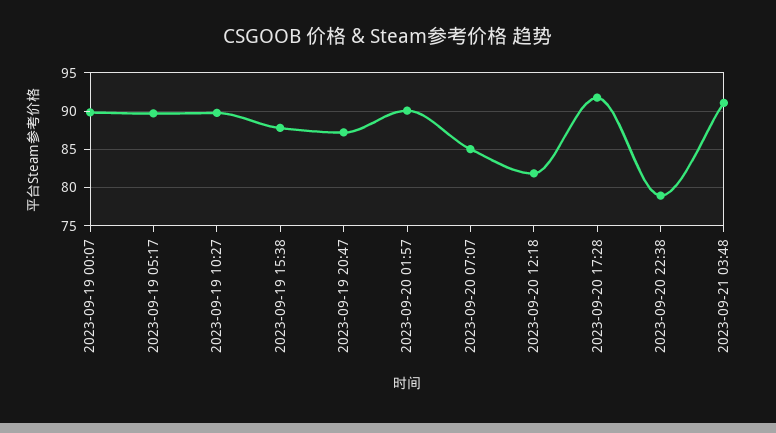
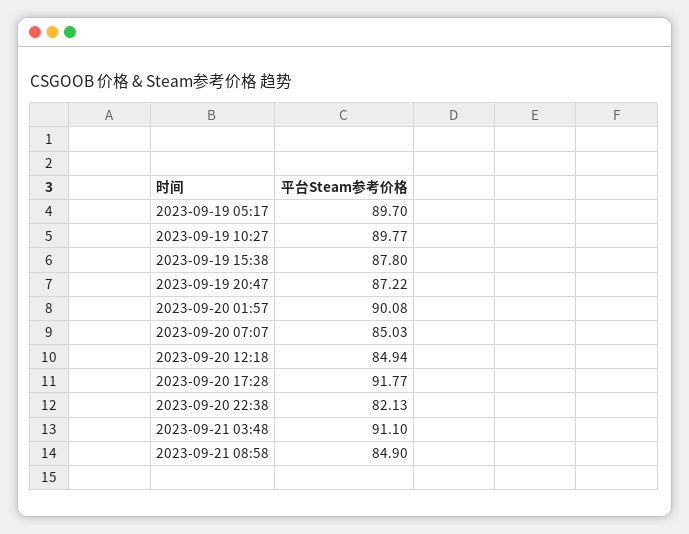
2023-09-19 00:07: 90 -> none
2023-09-20 12:18: 82 -> 84.94
2023-09-20 22:38: 79 -> 82.13
2023-09-21 08:58: none -> 84.9

